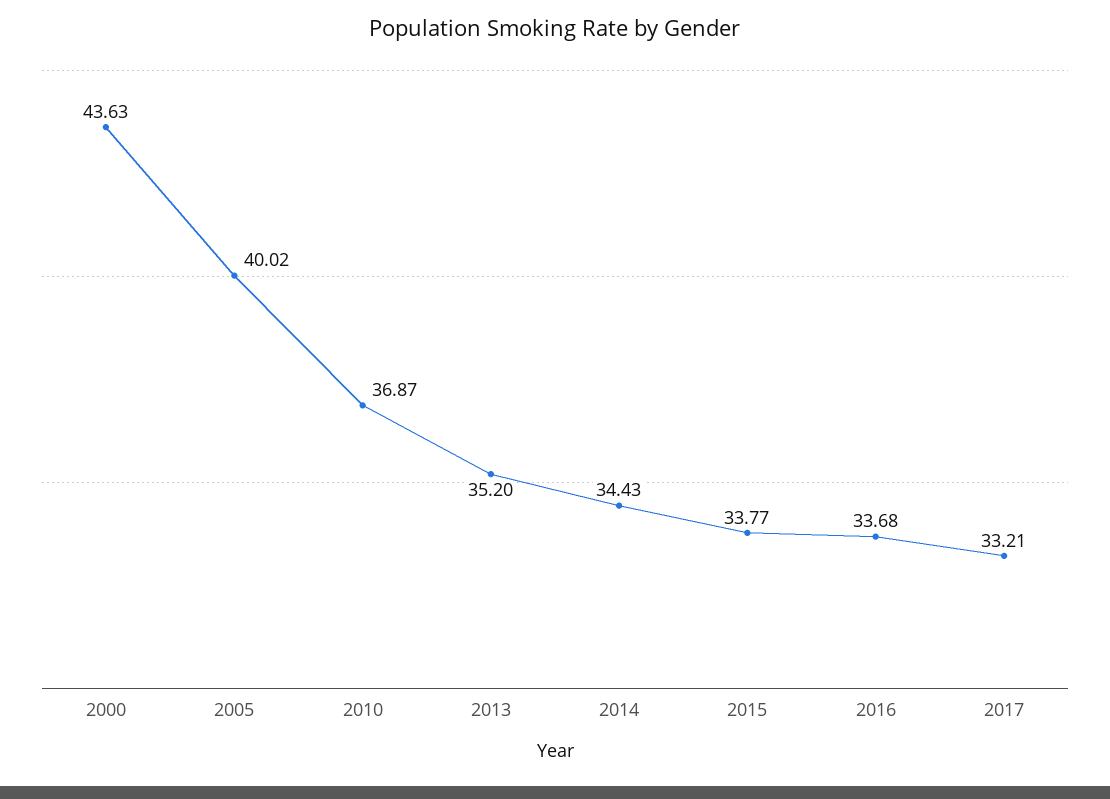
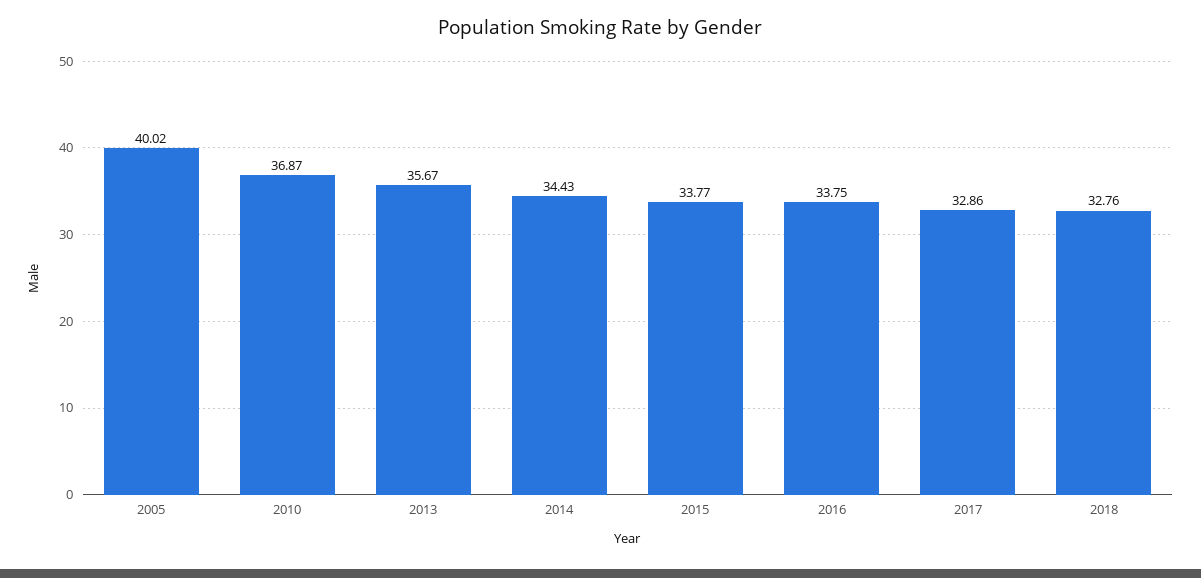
2000: 43.63 -> none
2013: 35.2 -> 35.67
2016: 33.68 -> 33.75
2017: 33.21 -> 32.86
2018: none -> 32.76

